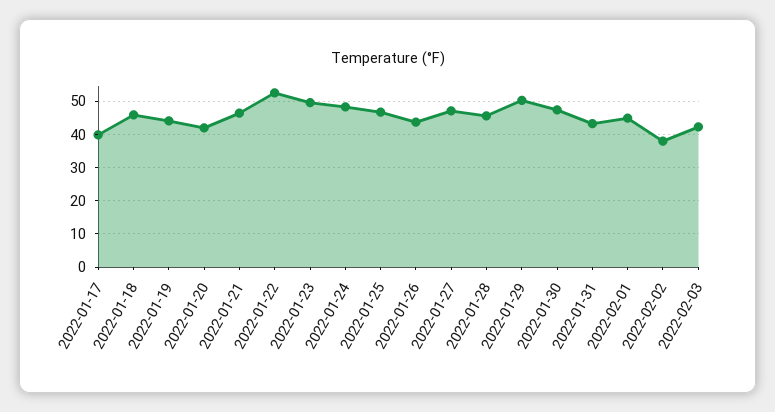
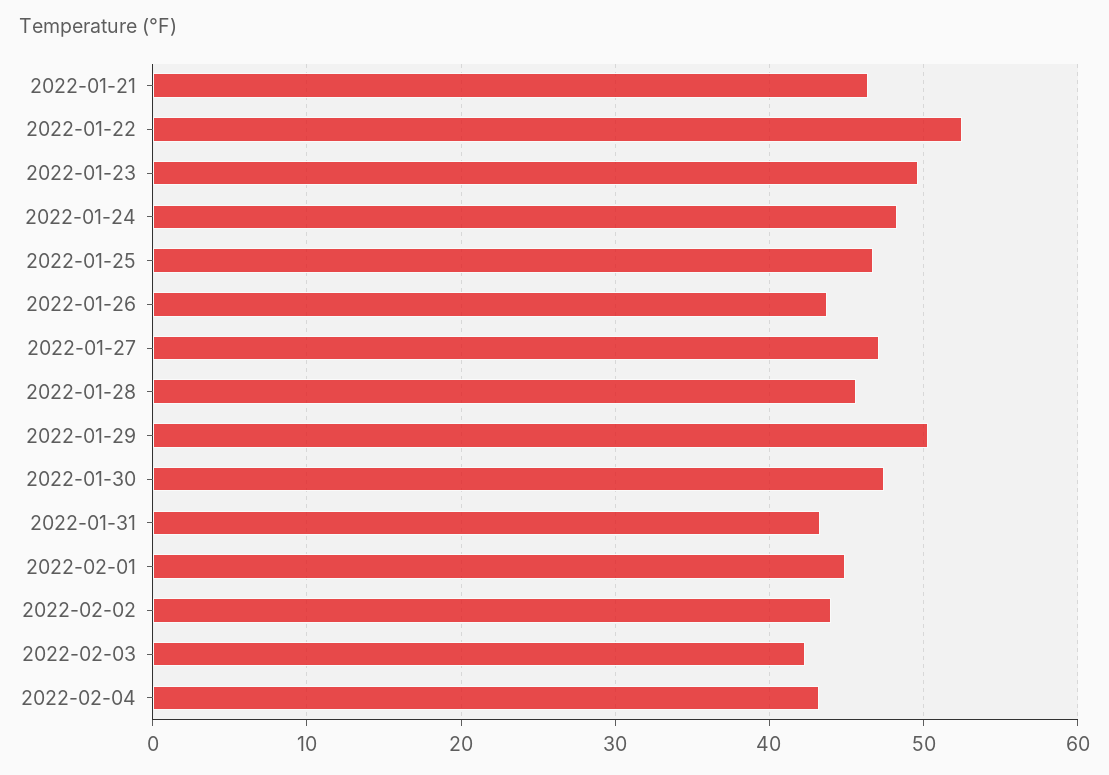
2022-01-17: 40 -> none
2022-01-18: 46 -> none
2022-01-19: 44 -> none
2022-01-20: 42 -> none
2022-02-02: 38 -> 44
2022-02-04: none -> 43

